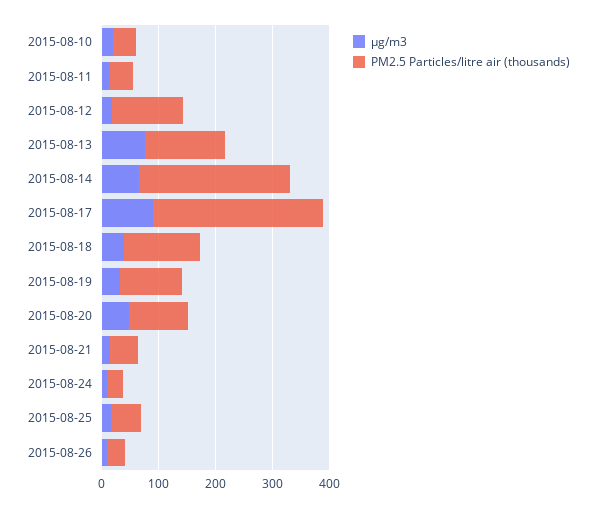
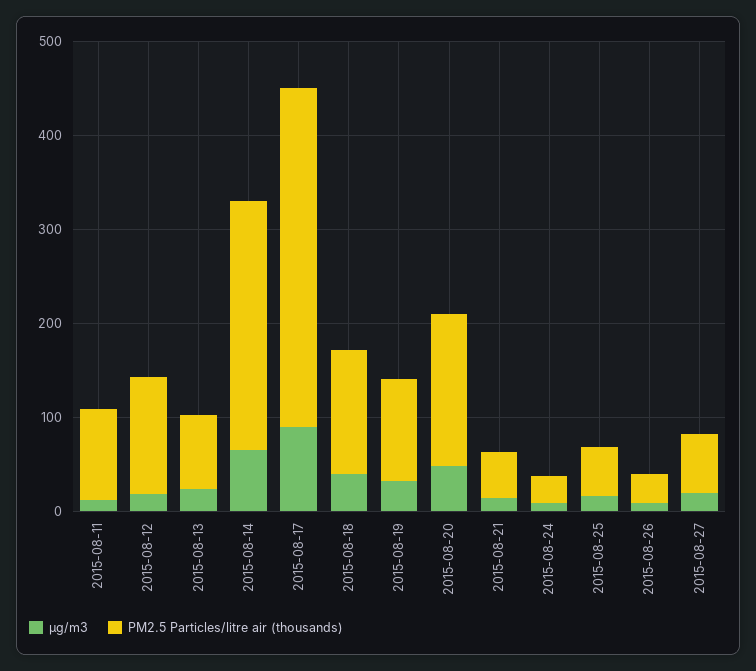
μg/m3, 2015-08-10: 20 -> none
PM2.5 Particles/litre air (thousands), 2015-08-10: 40 -> none
PM2.5 Particles/litre air (thousands), 2015-08-11: 40 -> 100
μg/m3, 2015-08-13: 80 -> 20
PM2.5 Particles/litre air (thousands), 2015-08-13: 140 -> 80
PM2.5 Particles/litre air (thousands), 2015-08-17: 300 -> 360
PM2.5 Particles/litre air (thousands), 2015-08-20: 100 -> 160
μg/m3, 2015-08-27: none -> 20
PM2.5 Particles/litre air (thousands), 2015-08-27: none -> 60

